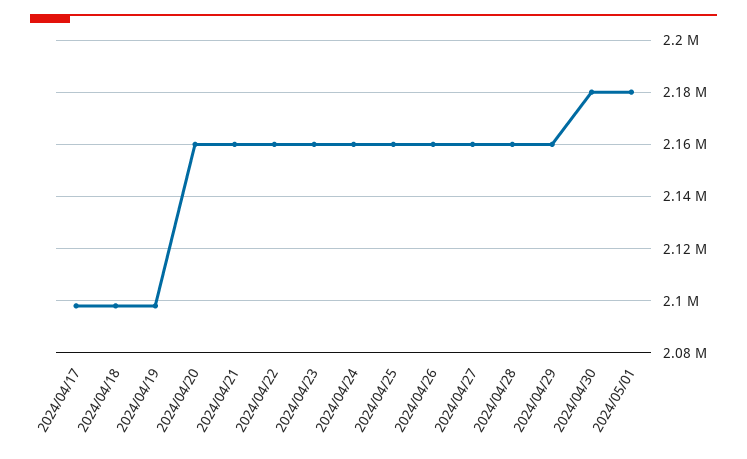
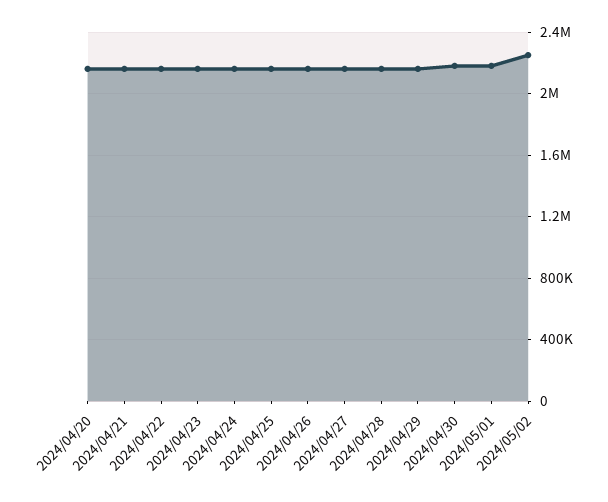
2024/04/17: 2097500 -> none
2024/04/18: 2097500 -> none
2024/04/19: 2097500 -> none
2024/05/02: none -> 2250000

